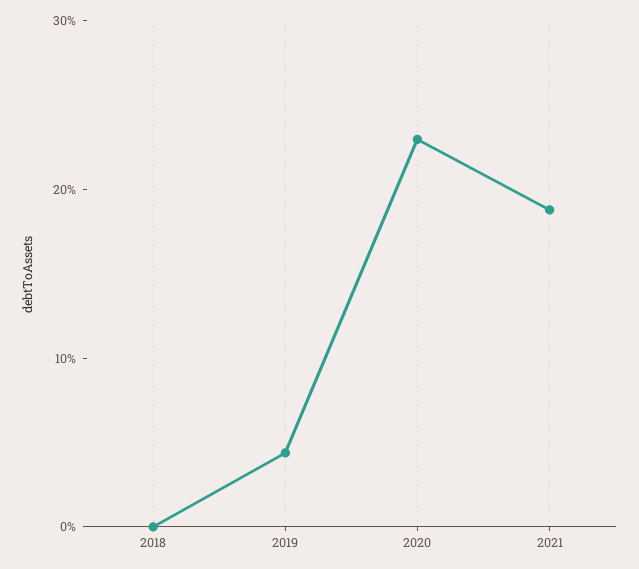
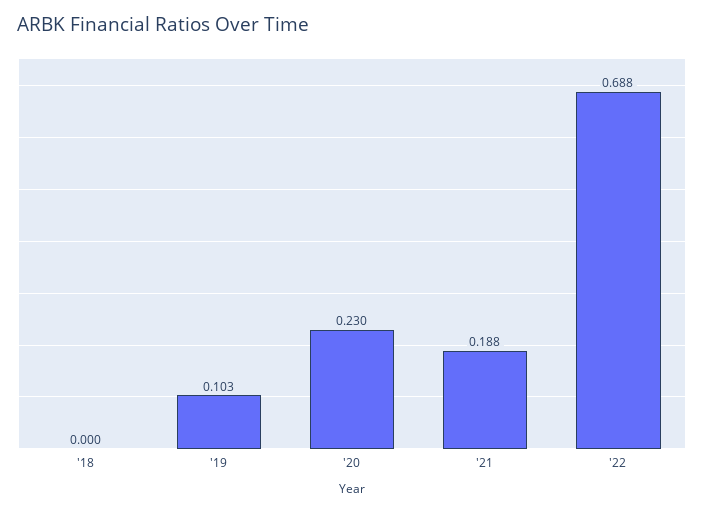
2019: 0.04 -> 0.103
'22: none -> 0.688

